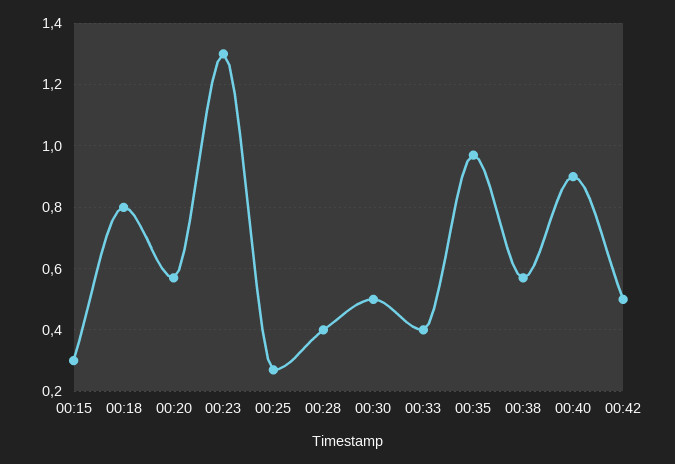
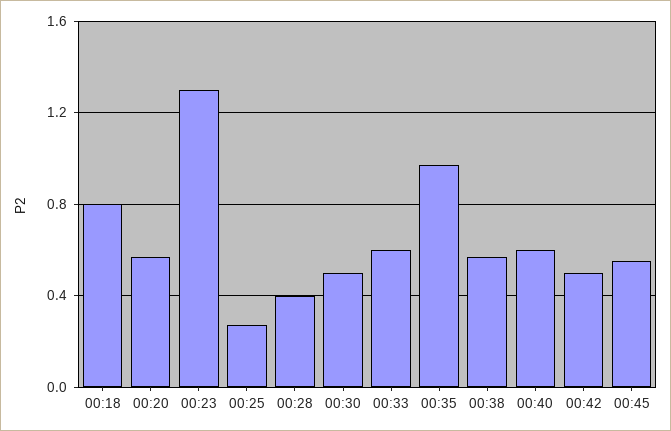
00:15: 0.3 -> none
00:33: 0.4 -> 0.6
00:40: 0.9 -> 0.6
00:45: none -> 0.55

